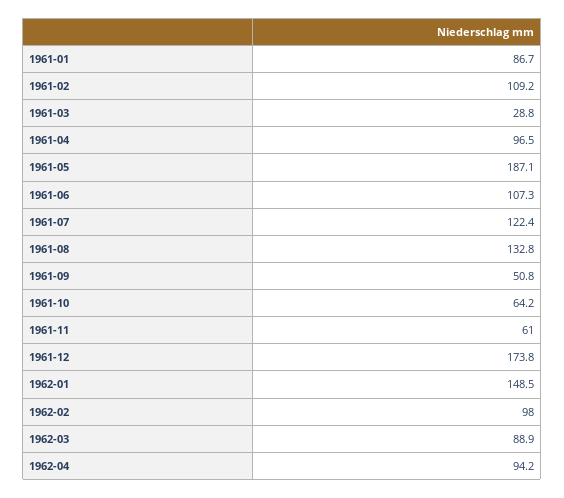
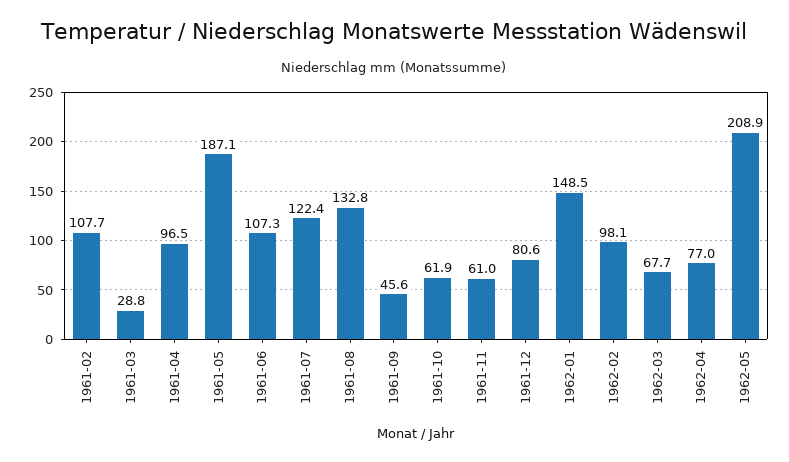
1961-01: 86.7 -> none
1961-02: 109.2 -> 107.7
1961-09: 50.8 -> 45.6
1961-10: 64.2 -> 61.9
1961-12: 173.8 -> 80.6
1962-02: 98 -> 98.1
1962-03: 88.9 -> 67.7
1962-04: 94.2 -> 77
1962-05: none -> 208.9

